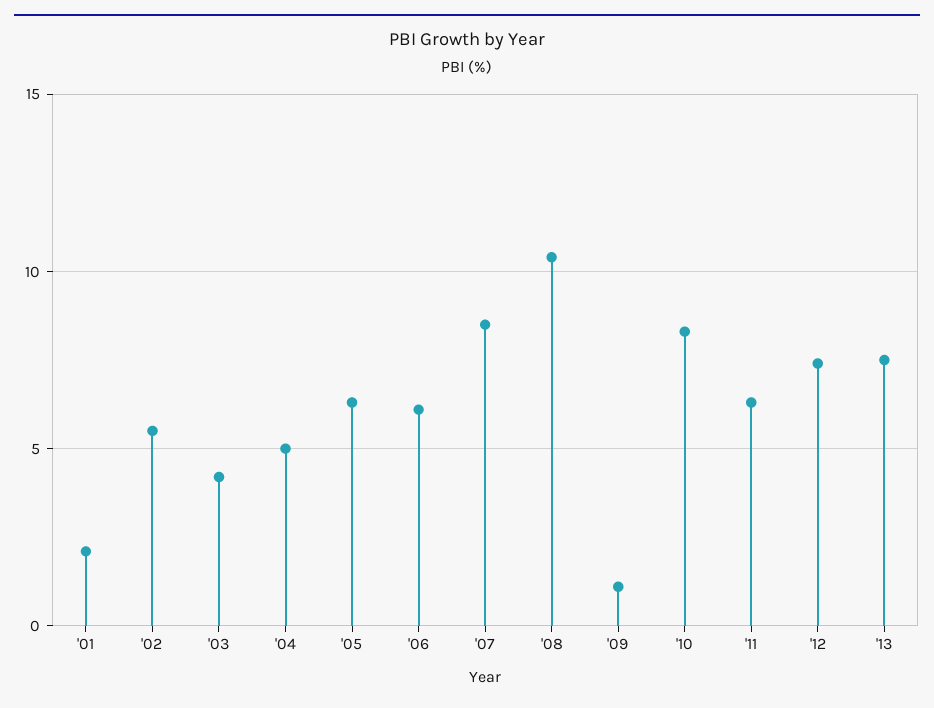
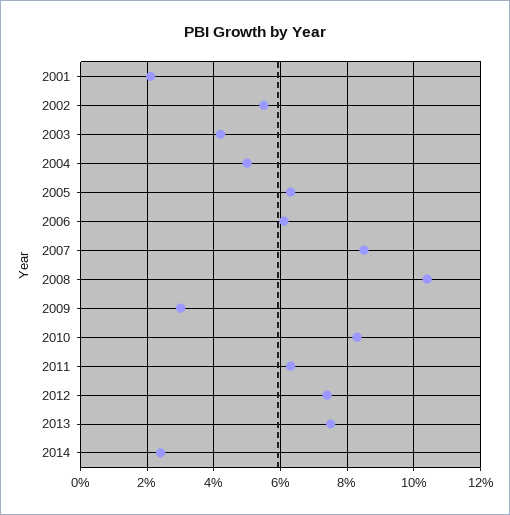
'09: 1 -> 3
2014: none -> 2.5

